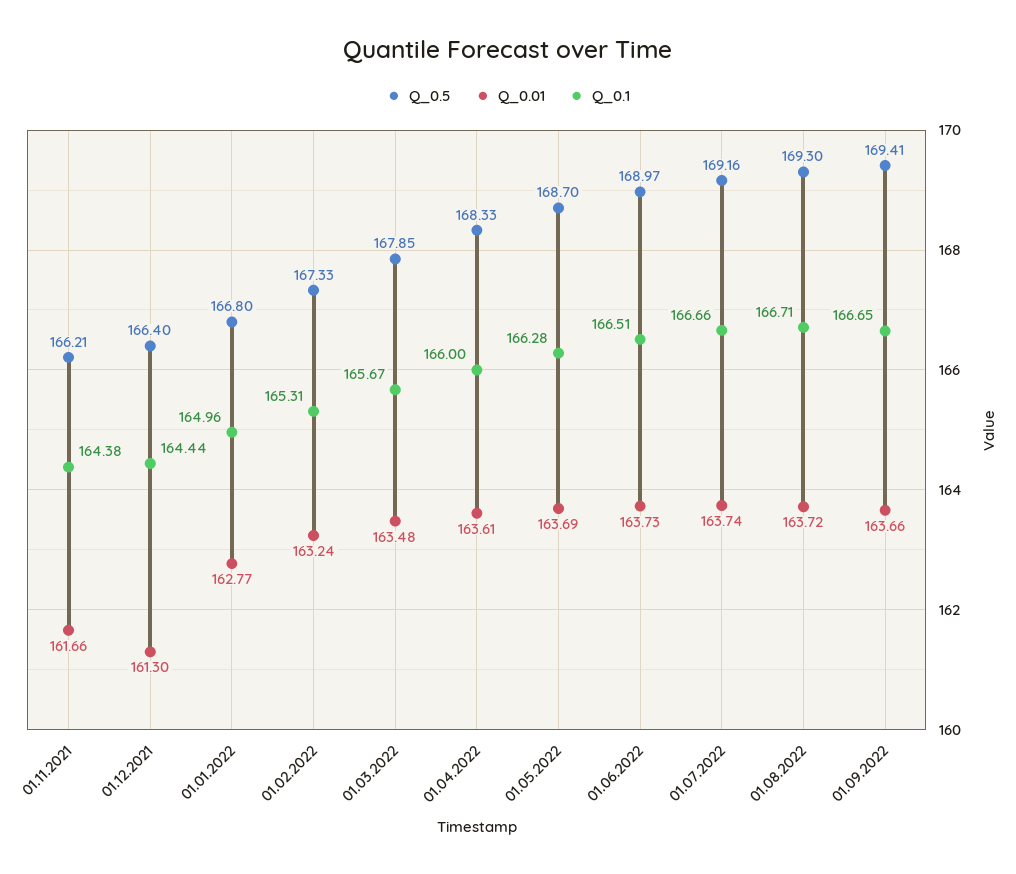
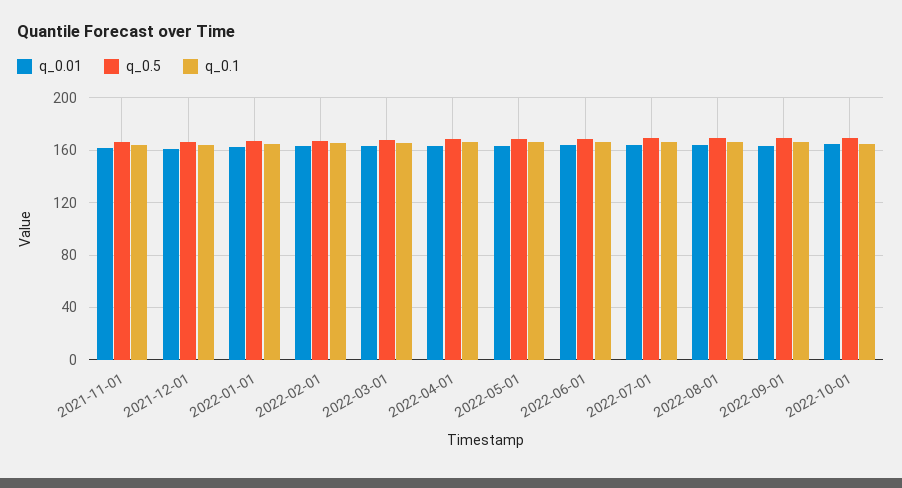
Q_0.01, 2022-10-01: none -> 165
Q_0.5, 2022-10-01: none -> 170
Q_0.1, 2022-10-01: none -> 165

